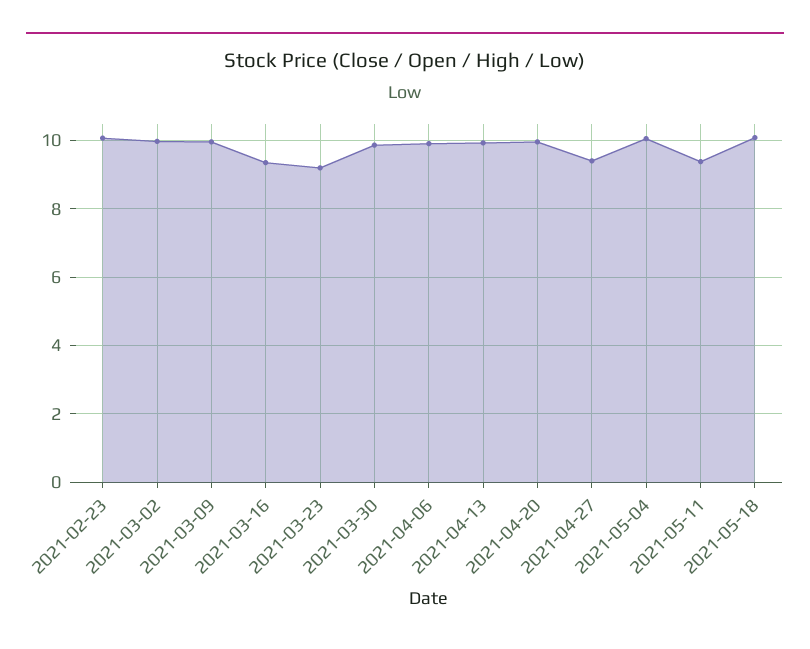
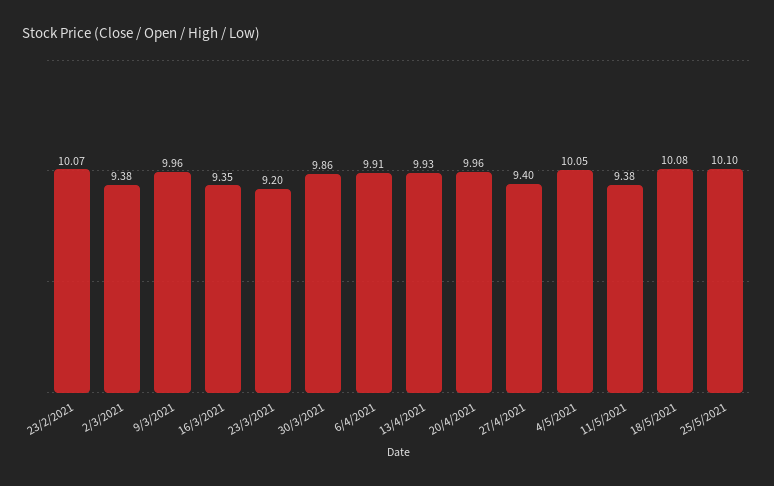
2021-03-02: 10 -> 9.38
25/5/2021: none -> 10.1

